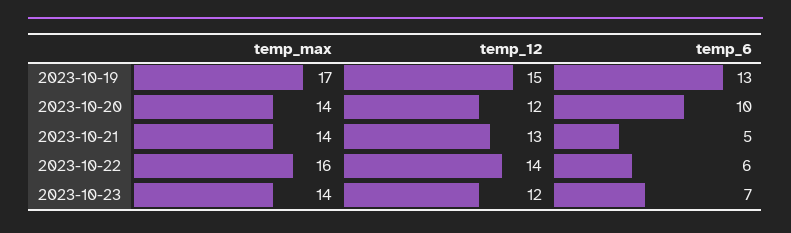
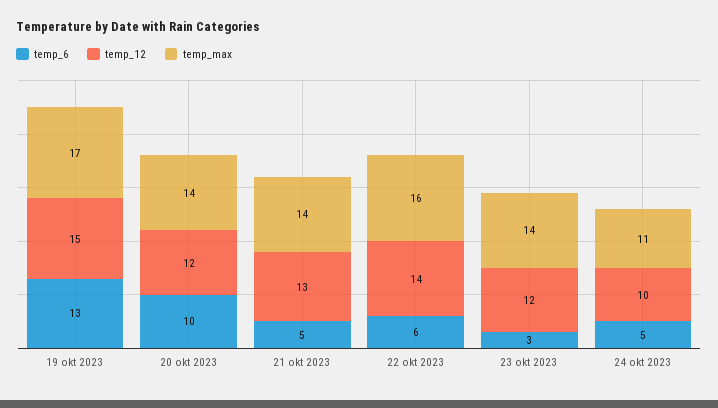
temp_6, 2023-10-23: 7 -> 3
temp_6, 24 okt 2023: none -> 5
temp_12, 24 okt 2023: none -> 10
temp_max, 24 okt 2023: none -> 11

